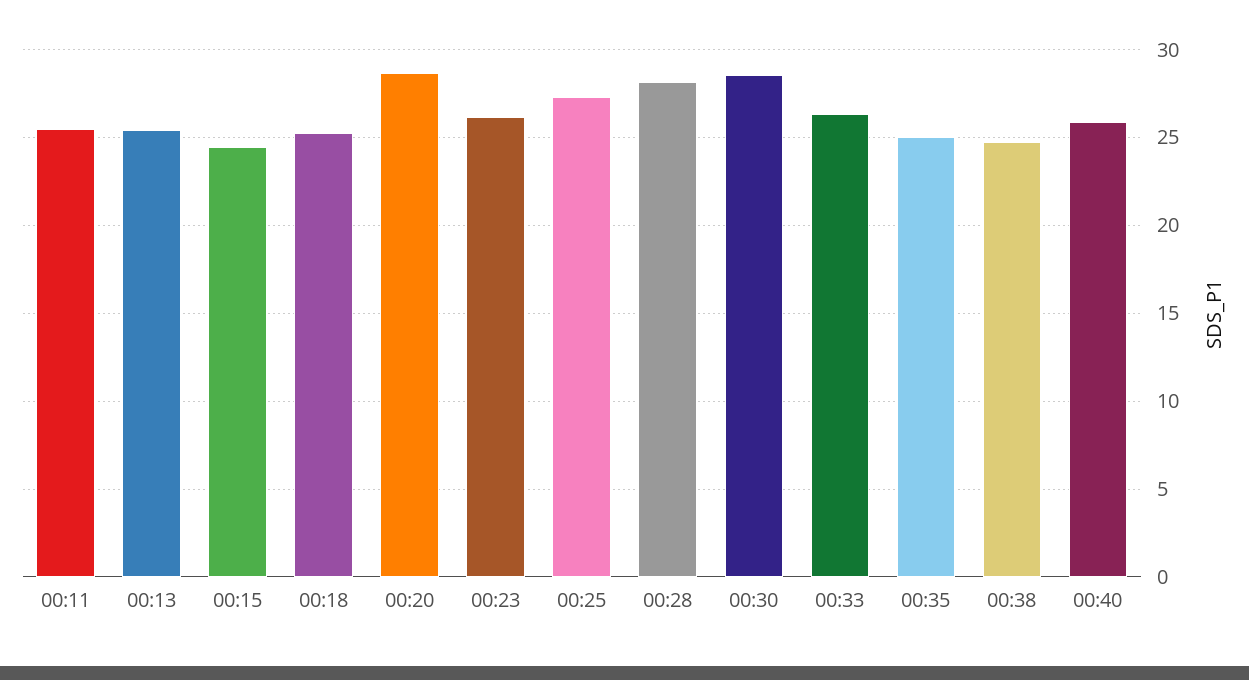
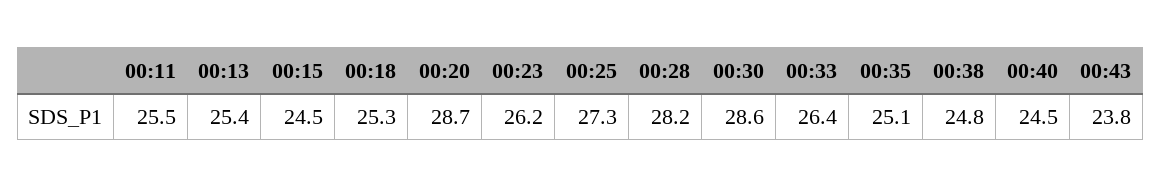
00:40: 26 -> 24.5
00:43: none -> 23.8

